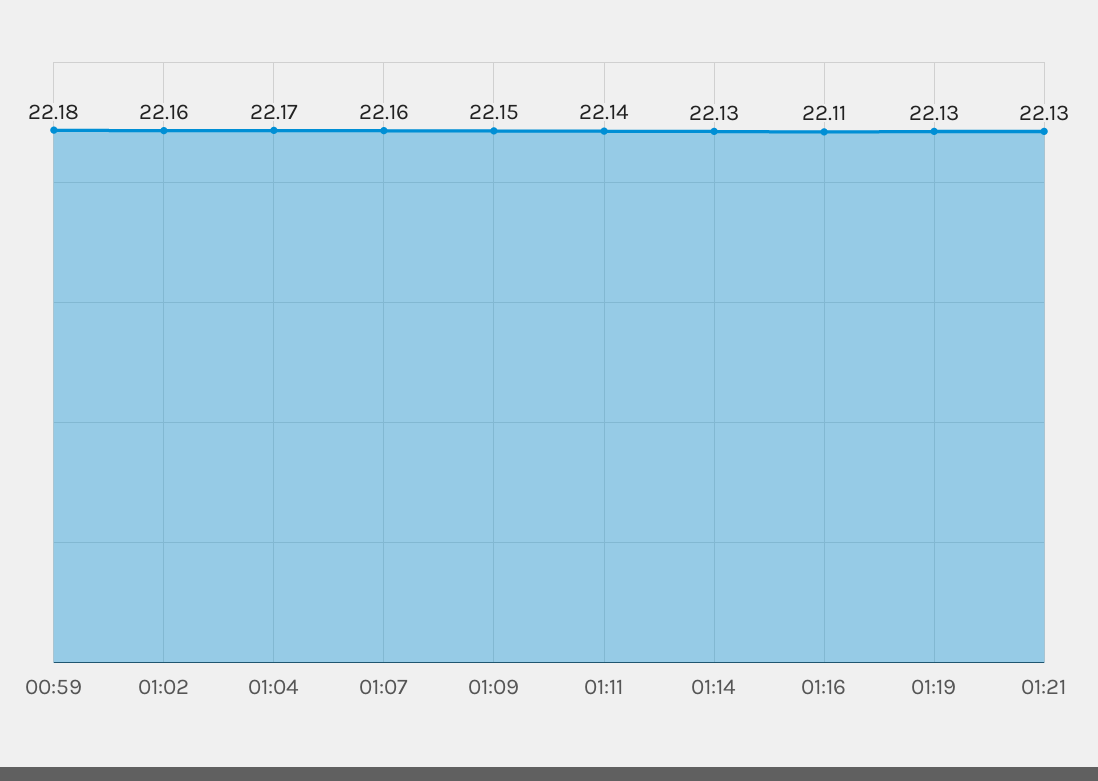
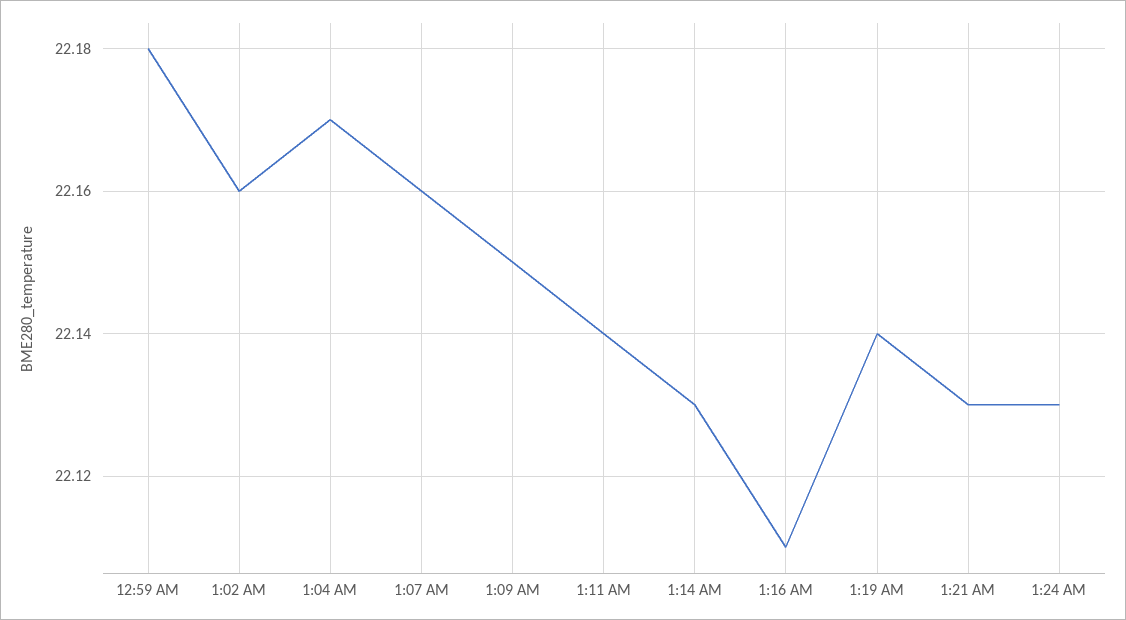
01:19: 22.13 -> 22.14
1:24 AM: none -> 22.13

